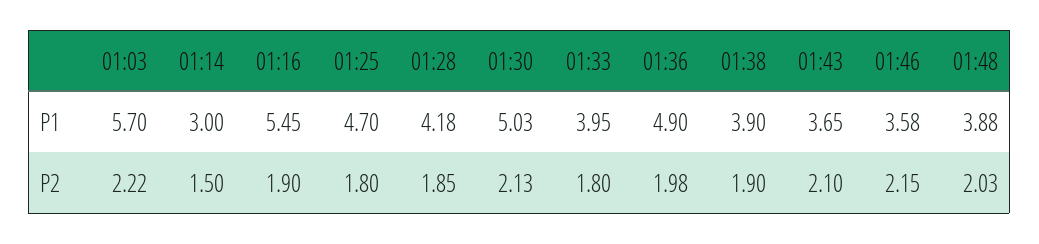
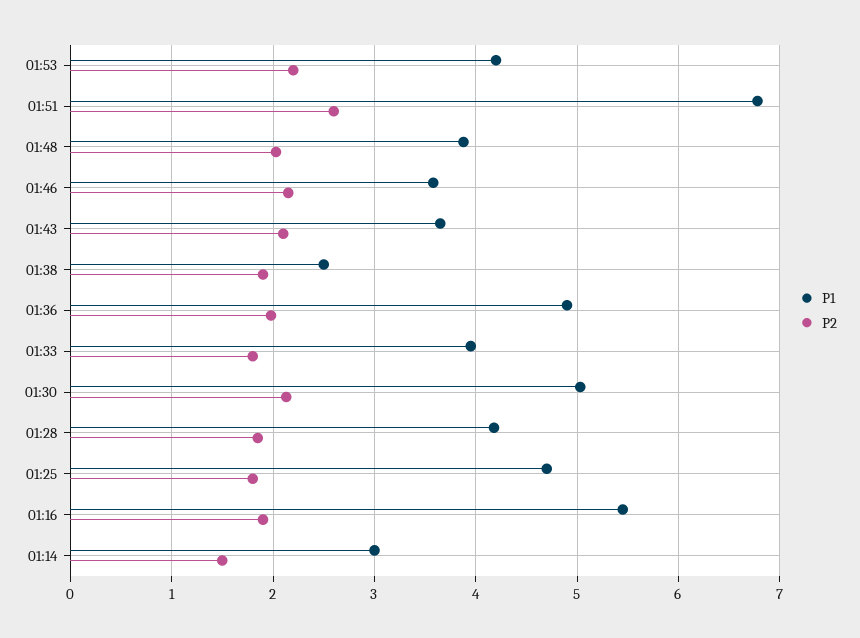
P1, 01:03: 5.7 -> none
P1, 01:38: 3.9 -> 2.5
P2, 01:03: 2.22 -> none
P1, 01:53: none -> 4.2
P2, 01:53: none -> 2.2
P1, 01:51: none -> 6.8
P2, 01:51: none -> 2.6

